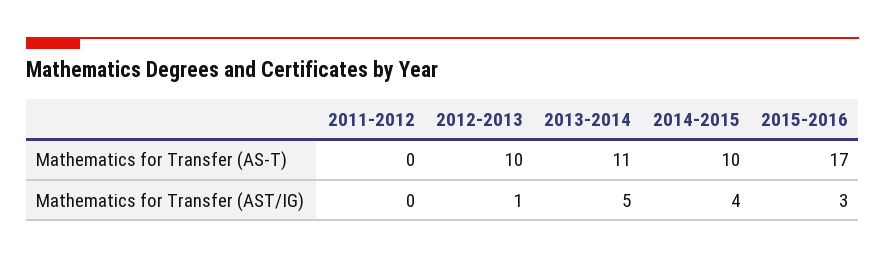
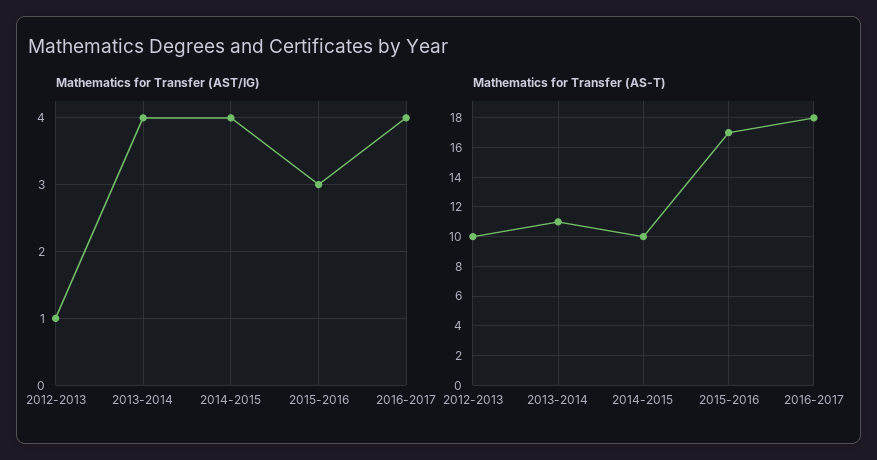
Mathematics for Transfer (AS-T), 2011-2012: 0 -> none
Mathematics for Transfer (AST/IG), 2011-2012: 0 -> none
Mathematics for Transfer (AST/IG), 2013-2014: 5 -> 4
Mathematics for Transfer (AST/IG), 2016-2017: none -> 4
Mathematics for Transfer (AS-T), 2016-2017: none -> 18

